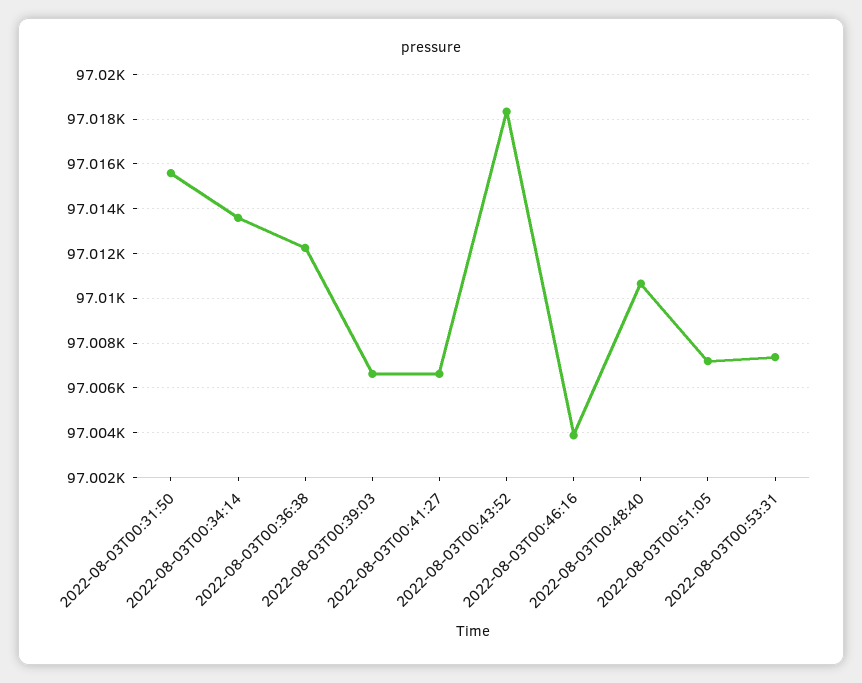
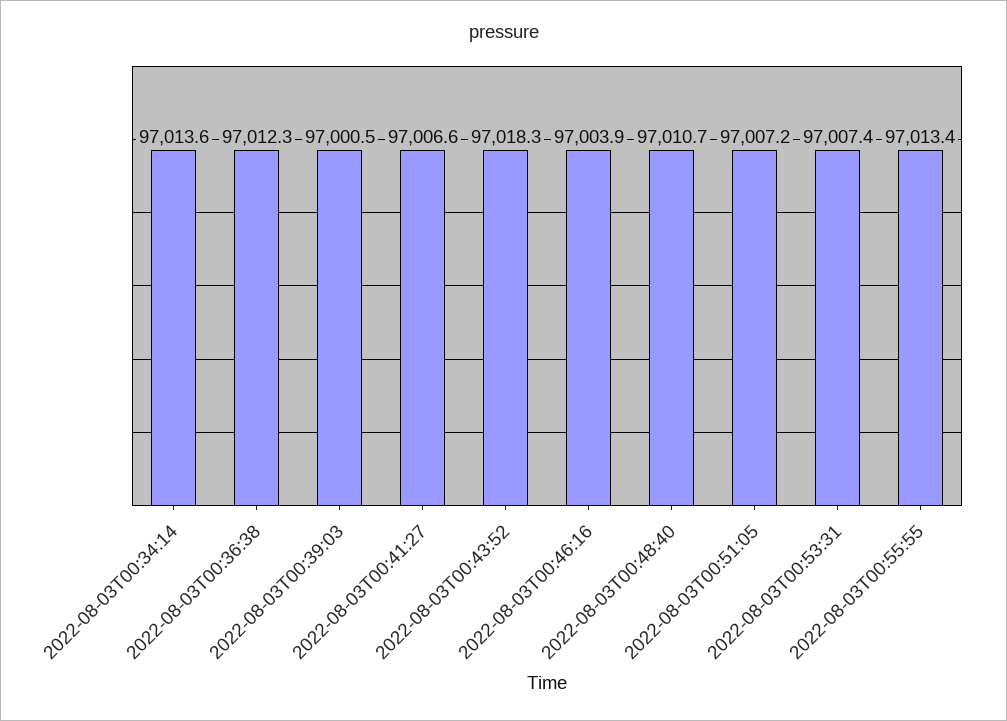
2022-08-03T00:31:50: 97015.5 -> none
2022-08-03T00:39:03: 97006.5 -> 97000.5
2022-08-03T00:55:55: none -> 97013.4

